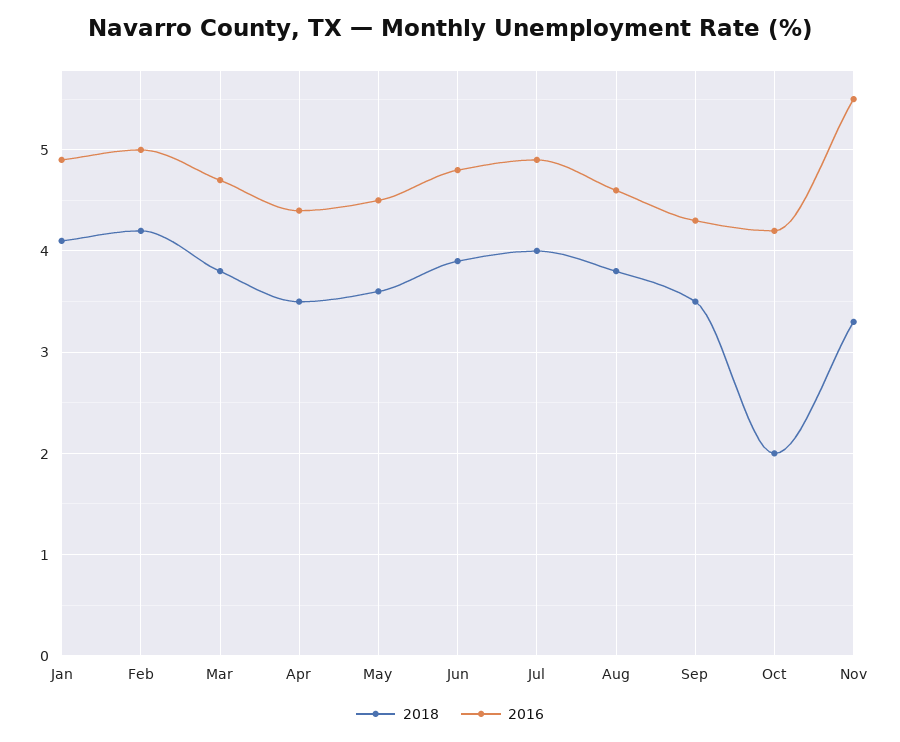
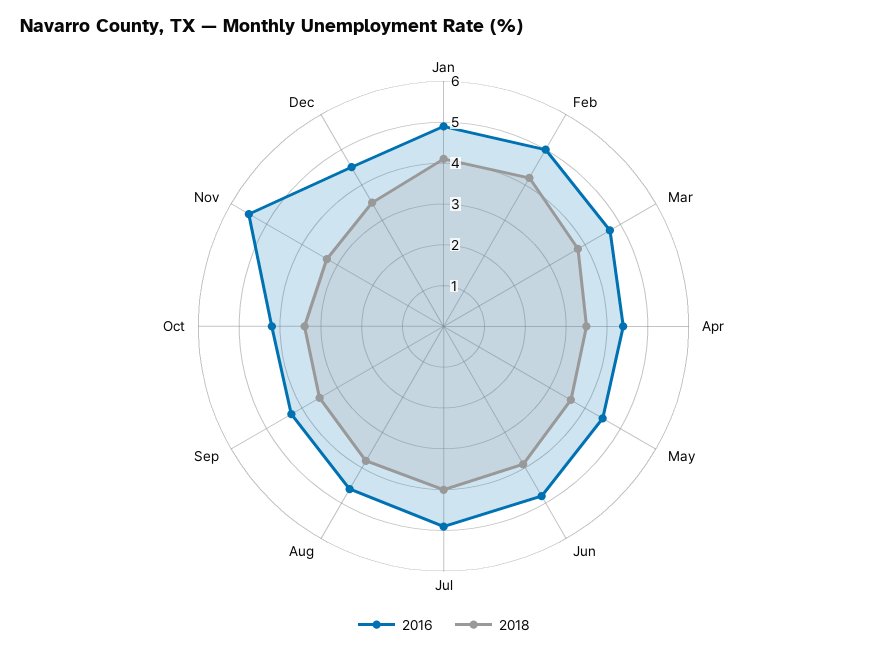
2018, Oct: 2 -> 3.5
2016, Dec: none -> 4.5
2018, Dec: none -> 3.5

